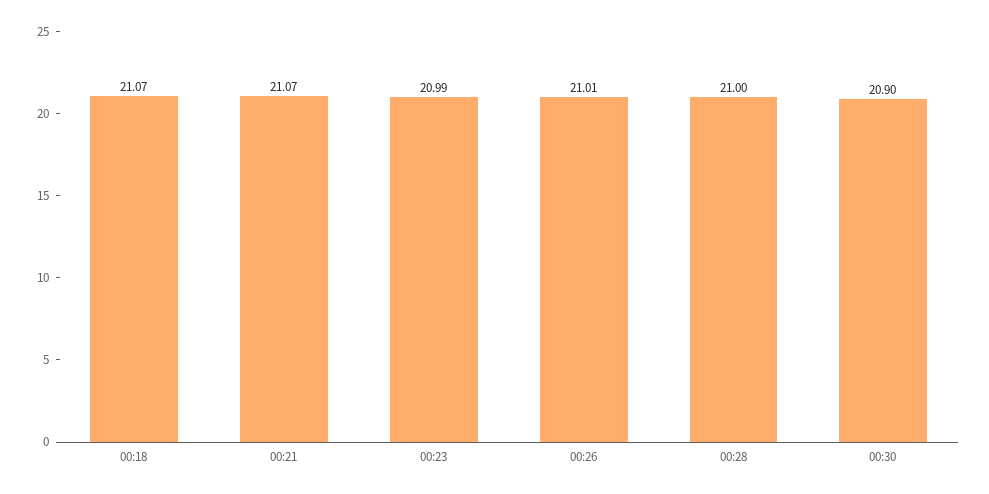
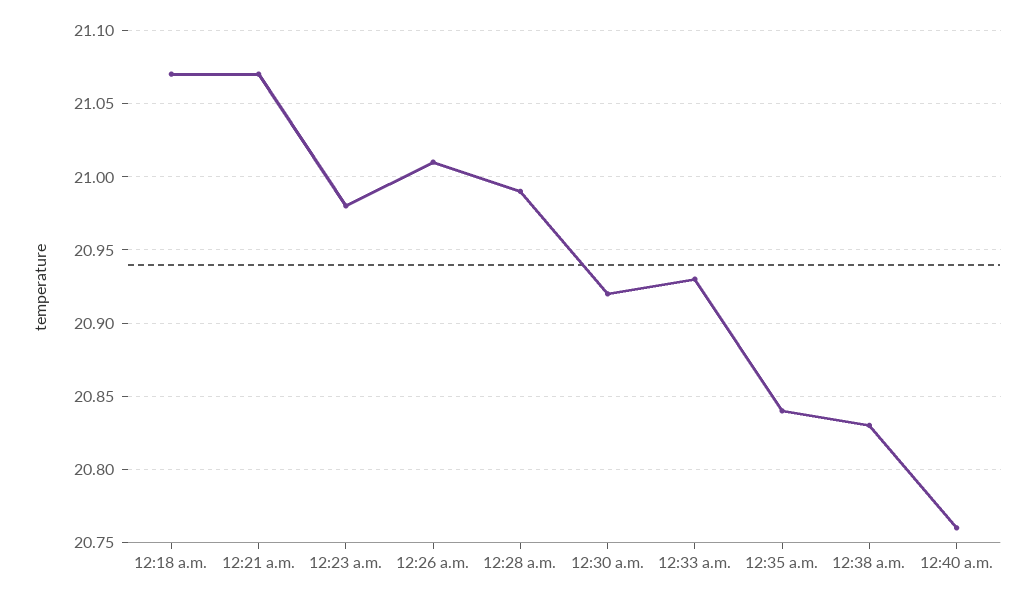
00:23: 20.99 -> 20.98
00:28: 21 -> 20.99
00:30: 20.9 -> 20.92
12:33 a.m.: none -> 20.93
12:35 a.m.: none -> 20.84
12:38 a.m.: none -> 20.83
12:40 a.m.: none -> 20.76

